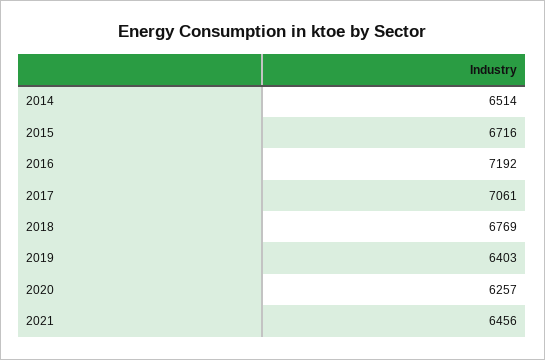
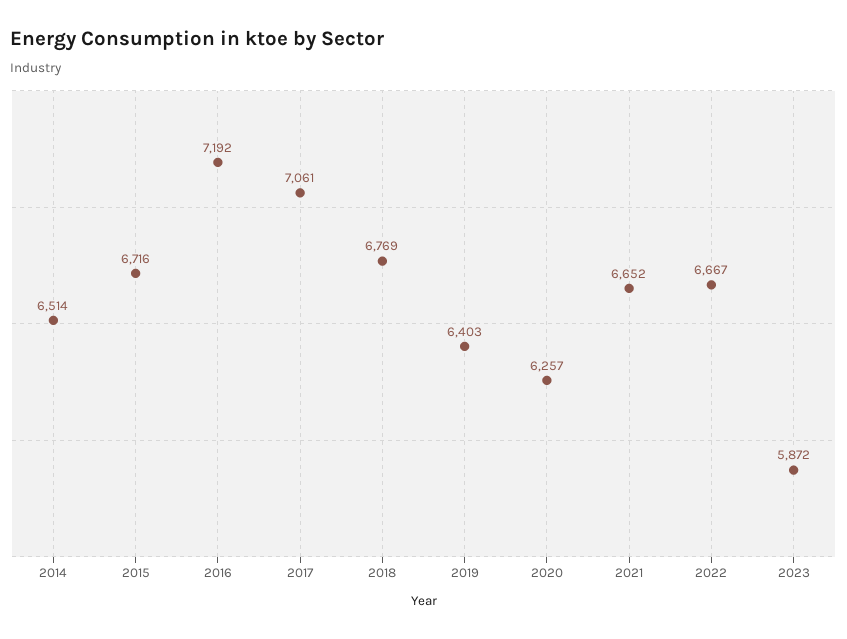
2021: 6456 -> 6652
2022: none -> 6667
2023: none -> 5872

